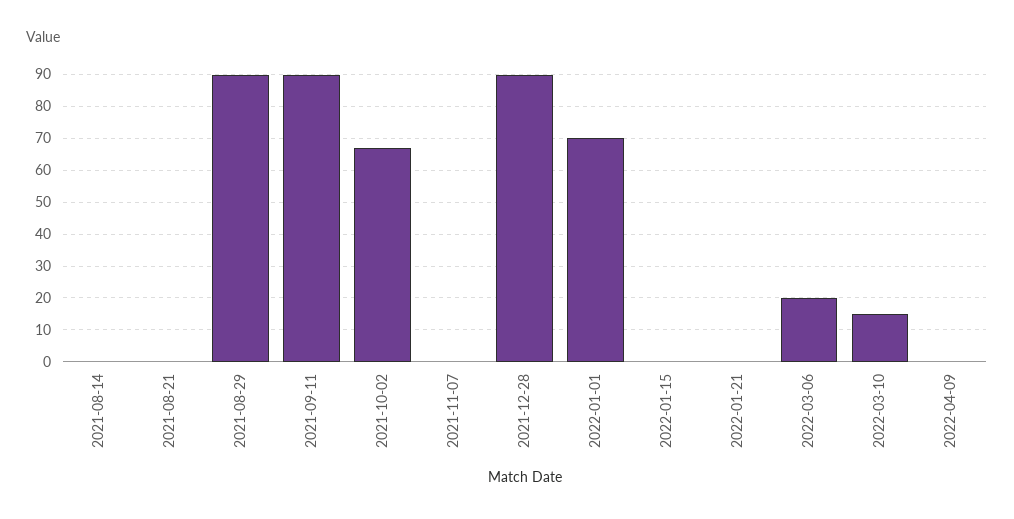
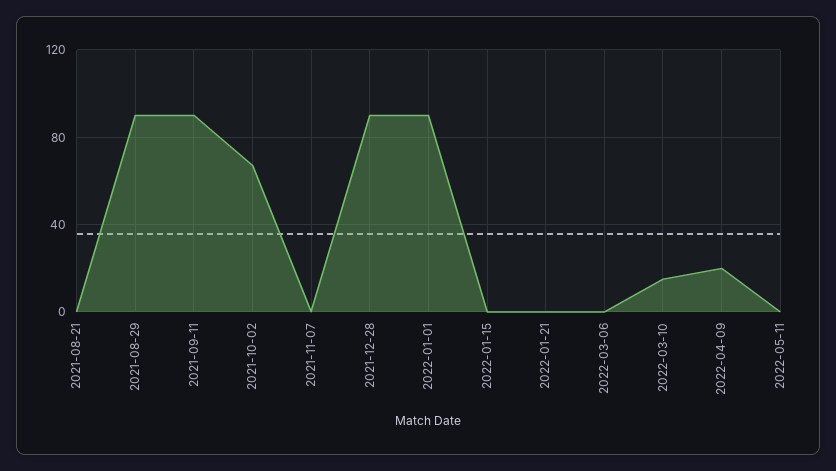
2021-08-14: 0 -> none
2022-01-01: 70 -> 90
2022-03-06: 20 -> 0
2022-04-09: 0 -> 20
2022-05-11: none -> 0

